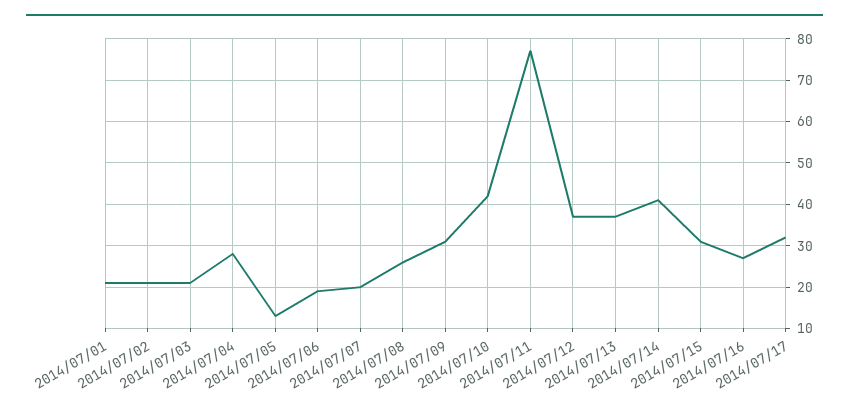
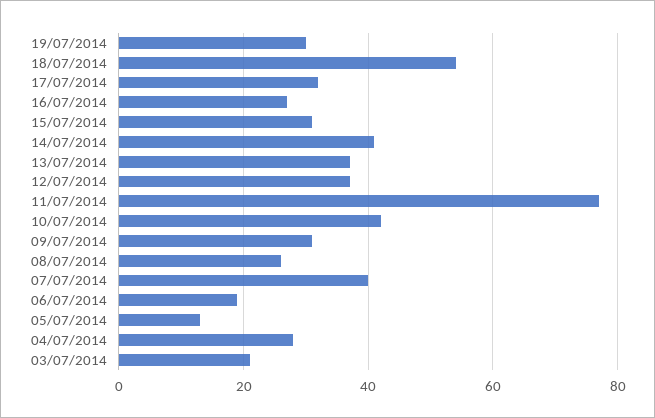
2014/07/01: 20 -> none
2014/07/02: 20 -> none
2014/07/07: 20 -> 40
19/07/2014: none -> 30
18/07/2014: none -> 55

